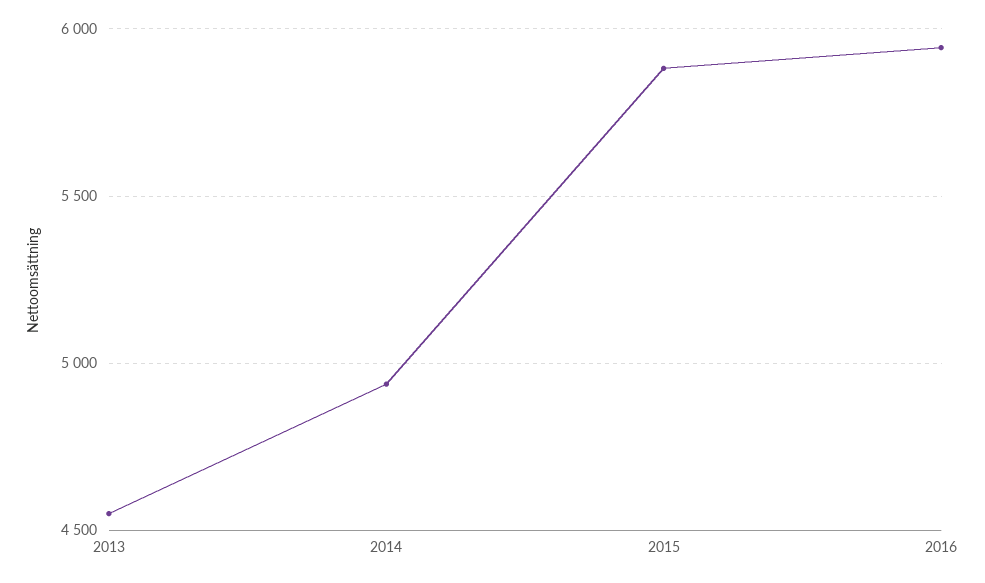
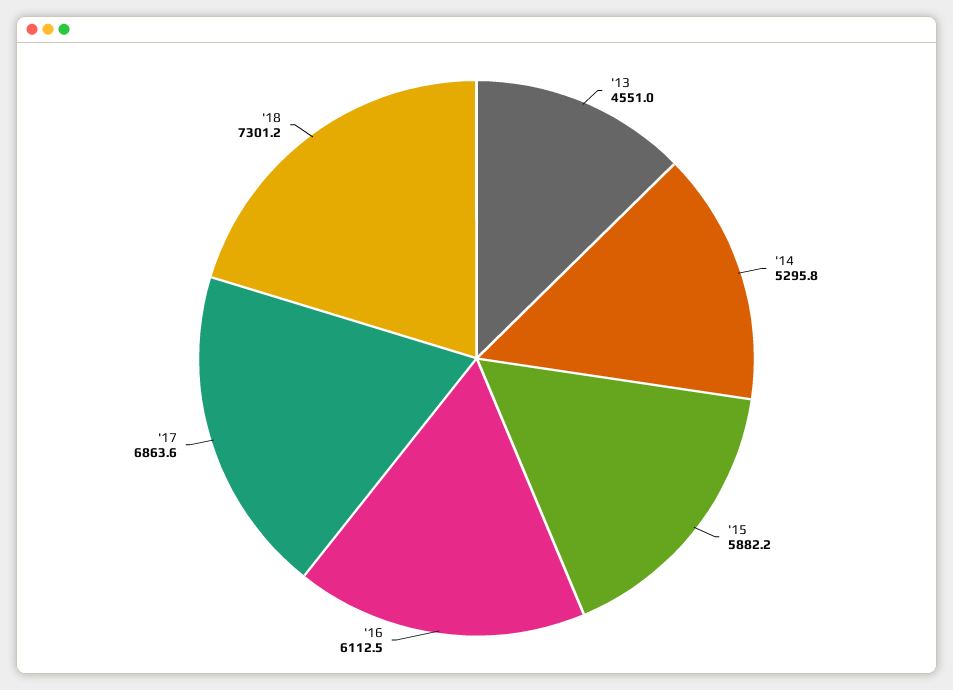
2014: 4950 -> 5295.8
2016: 5950 -> 6112.5
'17: none -> 6863.6
'18: none -> 7301.2

